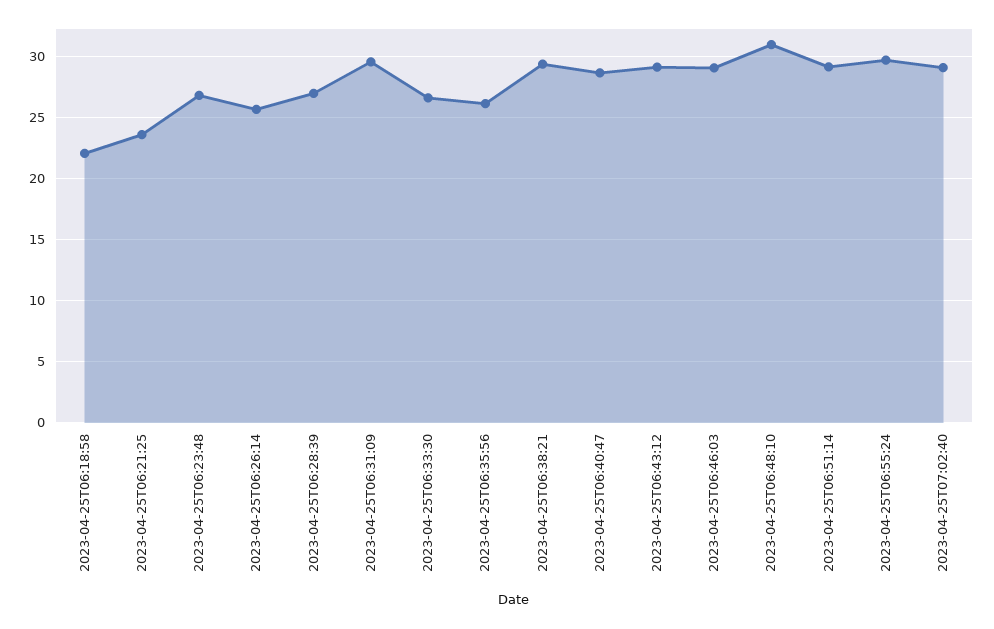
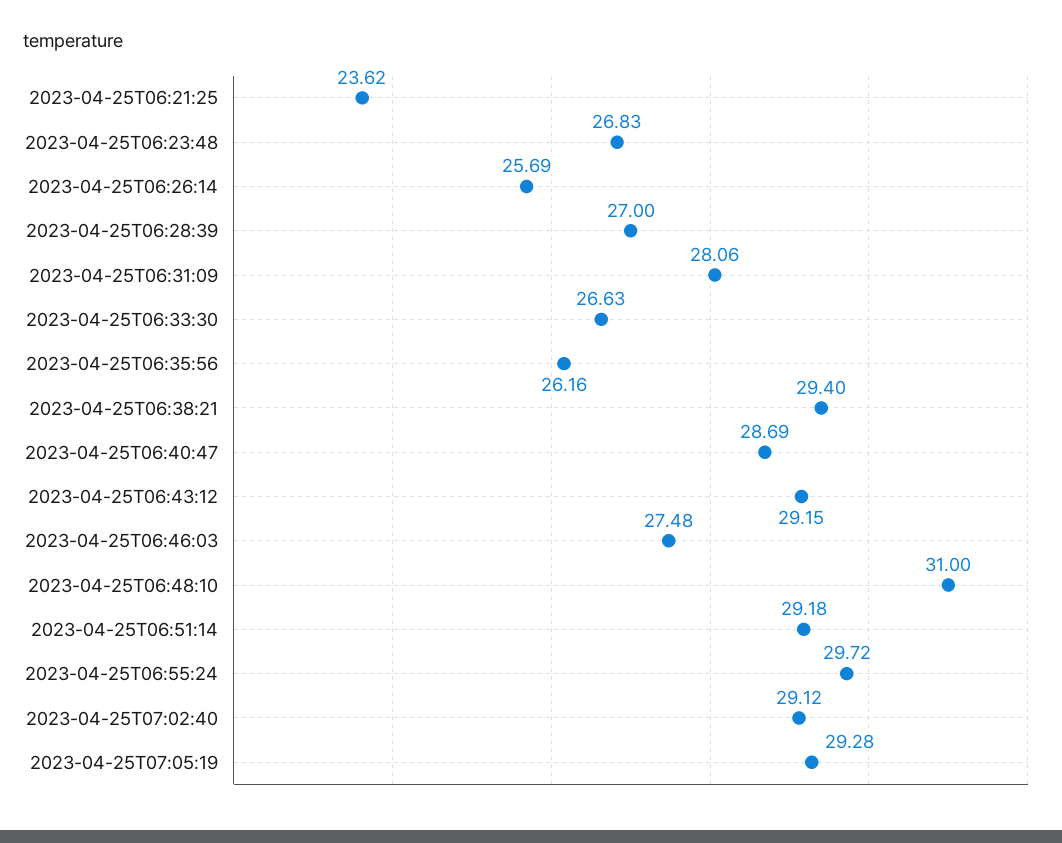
2023-04-25T06:18:58: 22 -> none
2023-04-25T06:31:09: 29.5 -> 28.06
2023-04-25T06:46:03: 29 -> 27.48
2023-04-25T07:05:19: none -> 29.28

